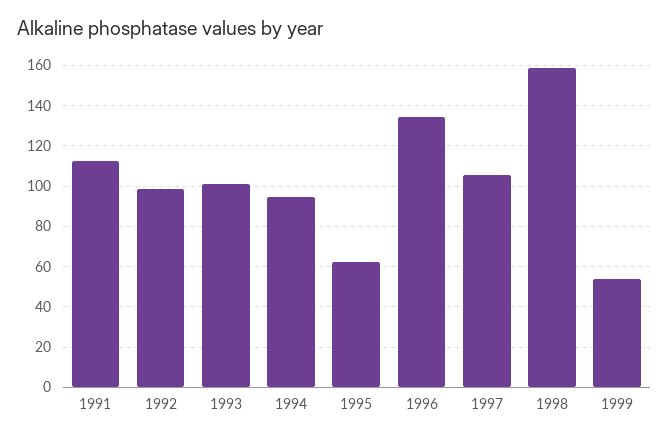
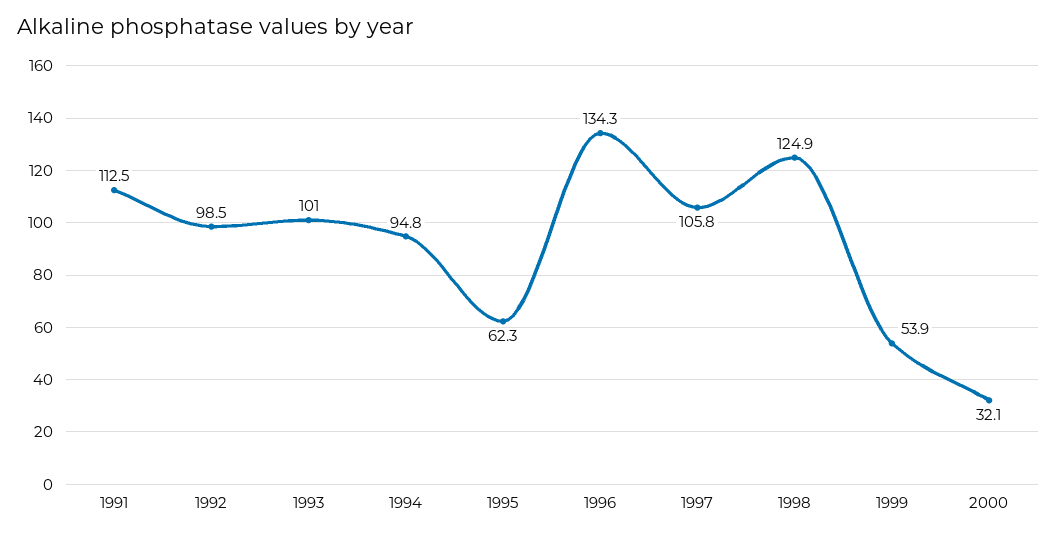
1998: 160 -> 124.9
2000: none -> 32.1

